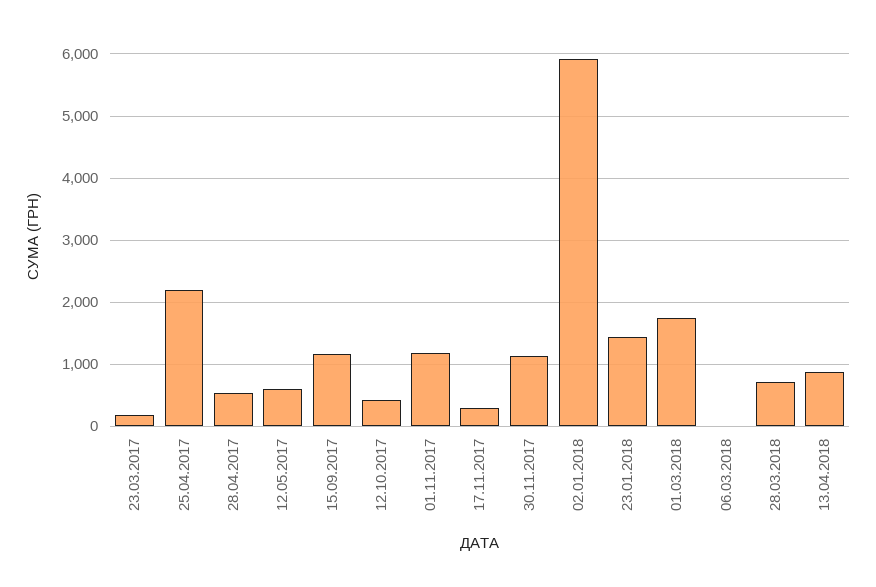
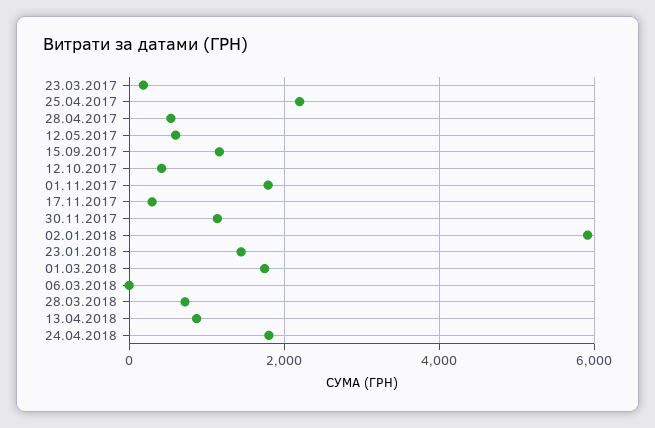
01.11.2017: 1200 -> 1800
24.04.2018: none -> 1800

